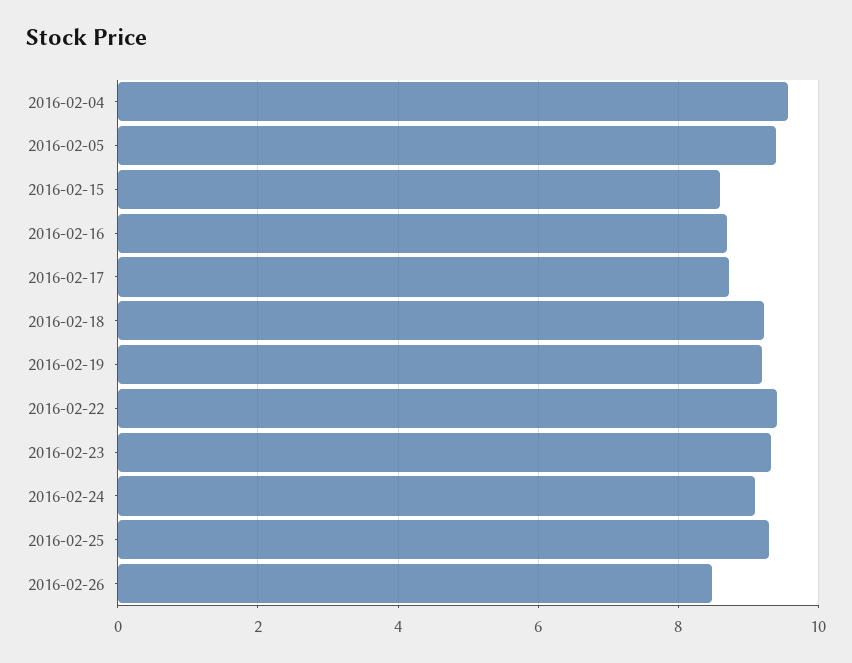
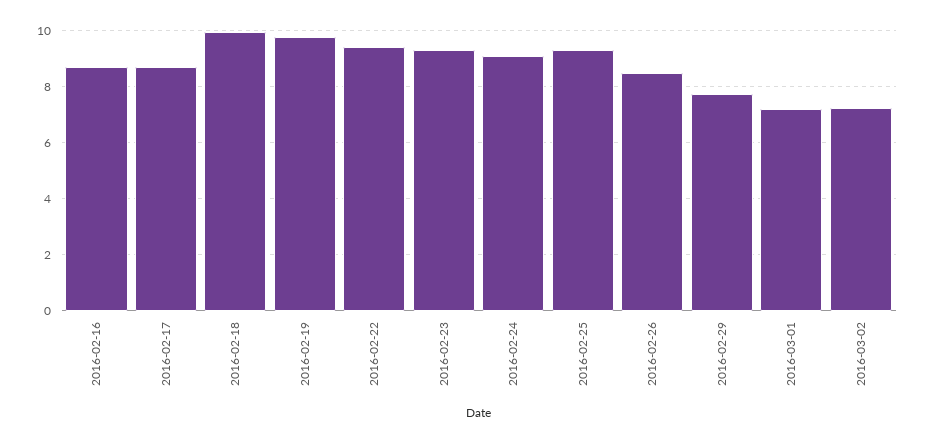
2016-02-04: 9.6 -> none
2016-02-05: 9.4 -> none
2016-02-15: 8.6 -> none
2016-02-18: 9.2 -> 10
2016-02-19: 9.2 -> 9.75
2016-02-29: none -> 7.75
2016-03-01: none -> 7.25
2016-03-02: none -> 7.25

